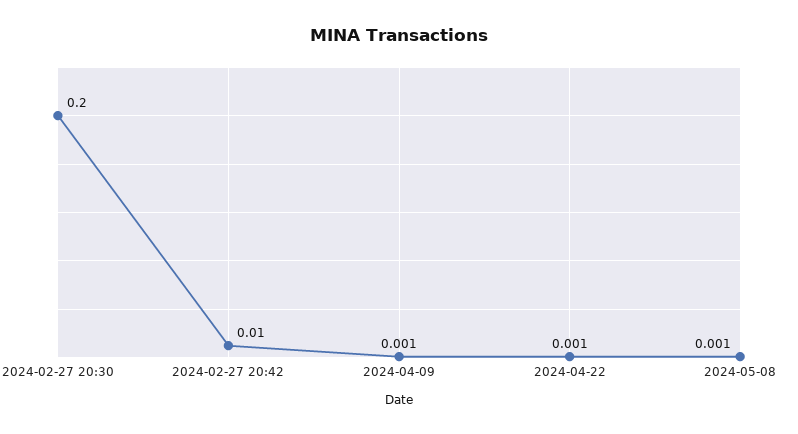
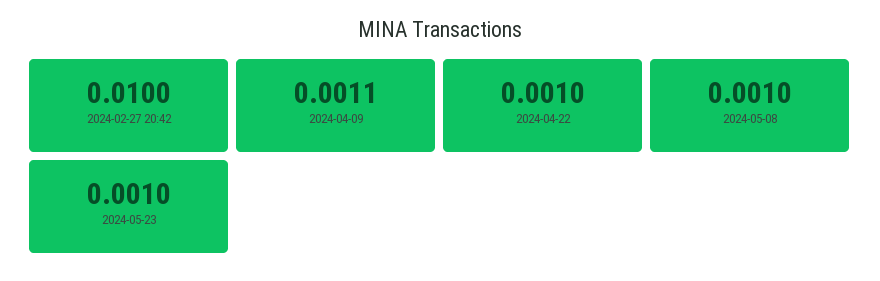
2024-02-27 20:30: 0.2 -> none
2024-04-09: 0.001 -> 0.0011
2024-05-23: none -> 0.001

